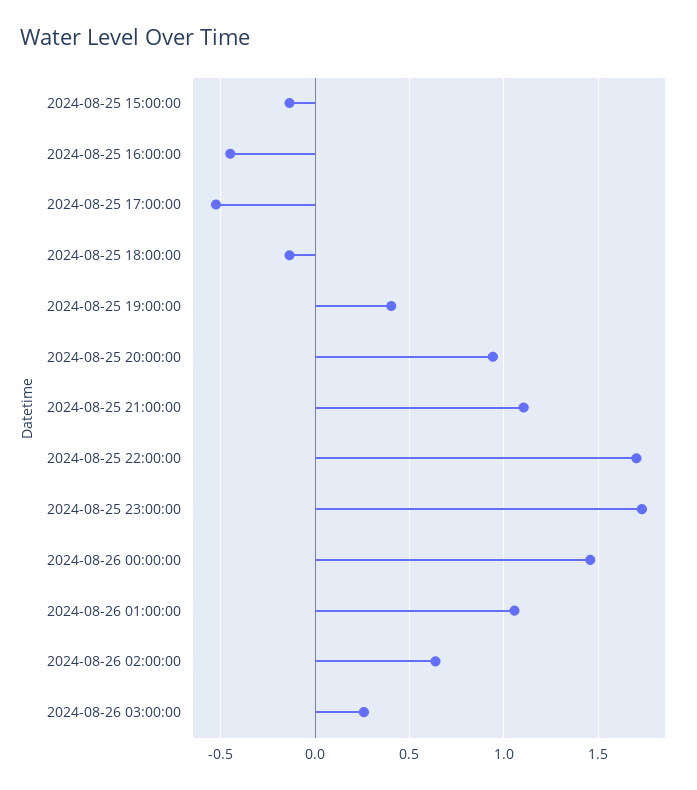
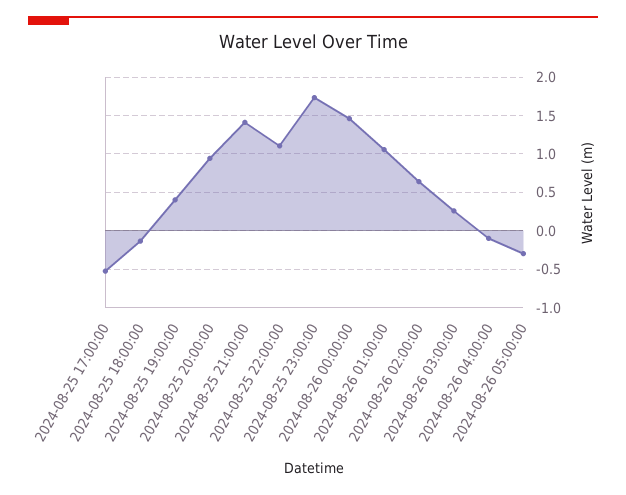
2024-08-25 15:00:00: -0.15 -> none
2024-08-25 16:00:00: -0.45 -> none
2024-08-25 21:00:00: 1.1 -> 1.4
2024-08-25 22:00:00: 1.7 -> 1.1
2024-08-26 04:00:00: none -> -0.1
2024-08-26 05:00:00: none -> -0.3

